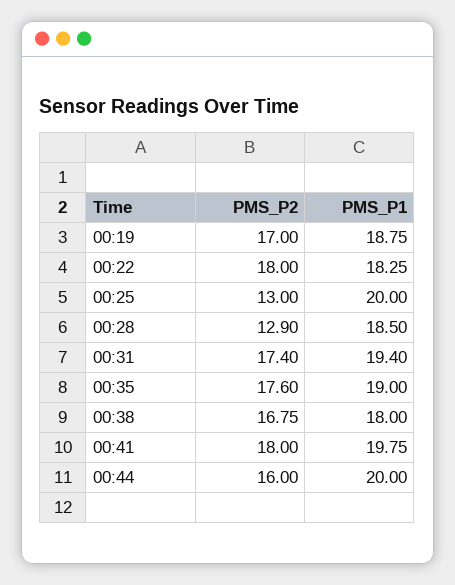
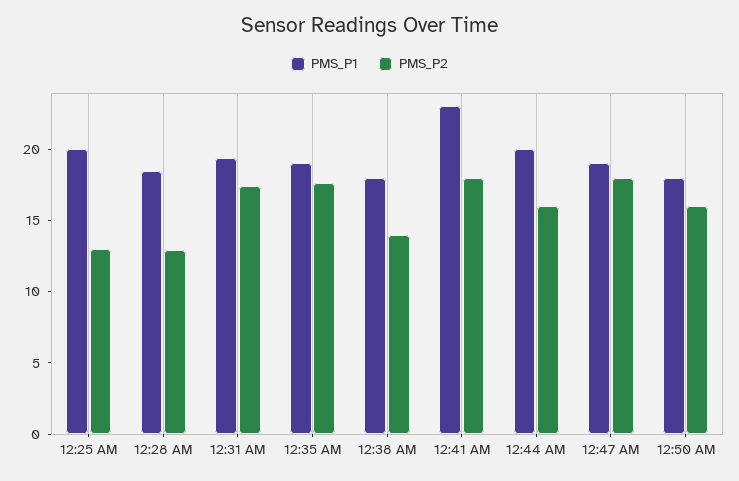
PMS_P2, 00:19: 17 -> none
PMS_P1, 00:19: 18.75 -> none
PMS_P2, 00:22: 18 -> none
PMS_P1, 00:22: 18.25 -> none
PMS_P2, 00:38: 16.75 -> 14
PMS_P1, 00:41: 19.75 -> 23
PMS_P1, 12:47 AM: none -> 19
PMS_P2, 12:47 AM: none -> 18
PMS_P1, 12:50 AM: none -> 18
PMS_P2, 12:50 AM: none -> 16

